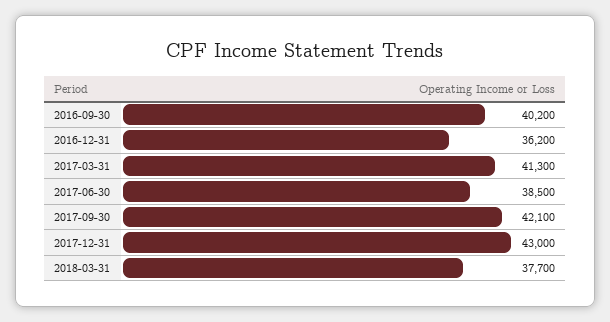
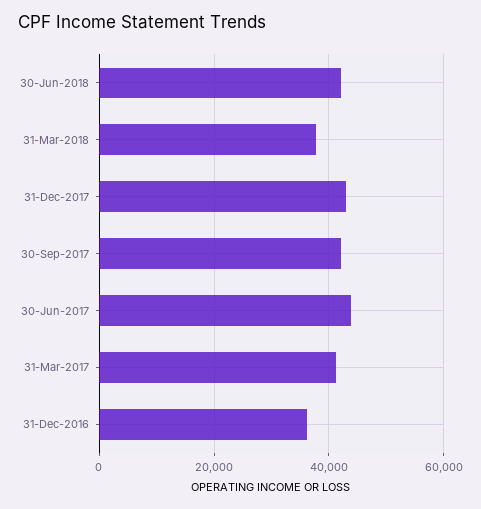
2016-09-30: 40200 -> none
2017-06-30: 38500 -> 44000
30-Jun-2018: none -> 42000

